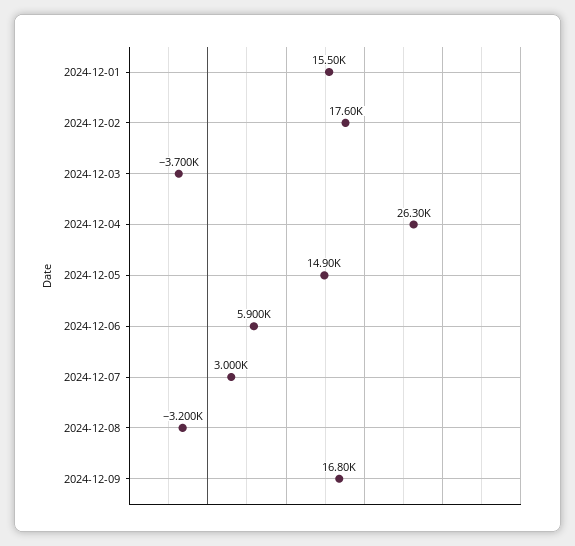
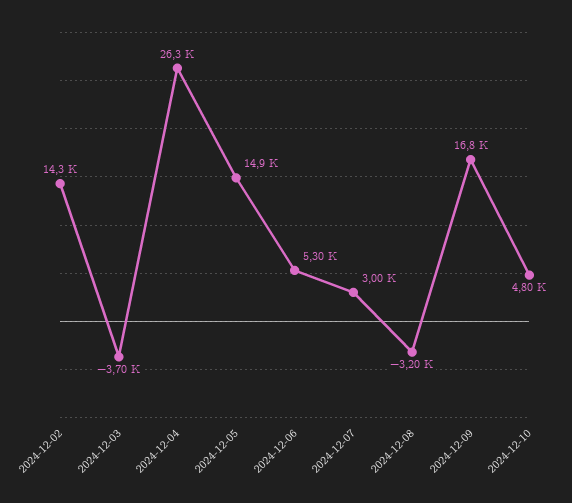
2024-12-01: 15500 -> none
2024-12-02: 17600 -> 14300
2024-12-06: 5900 -> 5300
2024-12-10: none -> 4800

